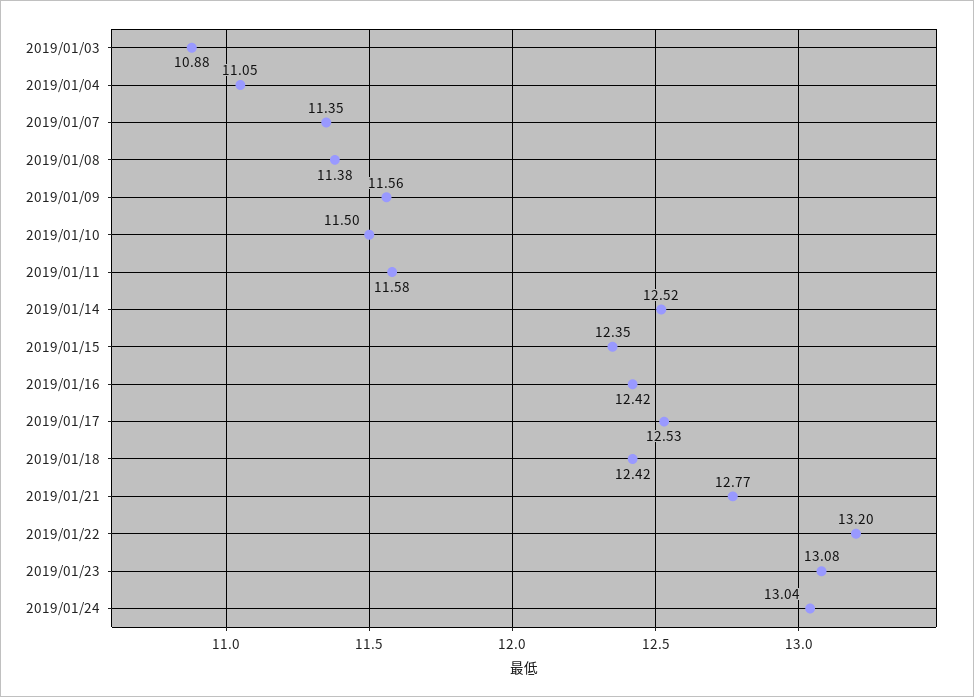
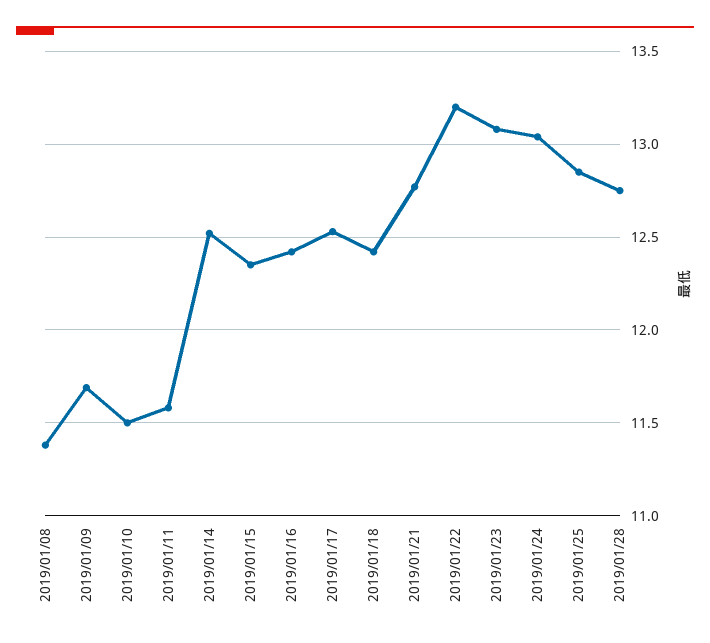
2019/01/03: 10.88 -> none
2019/01/04: 11.05 -> none
2019/01/07: 11.35 -> none
2019/01/09: 11.56 -> 11.7
2019/01/25: none -> 12.85
2019/01/28: none -> 12.75

